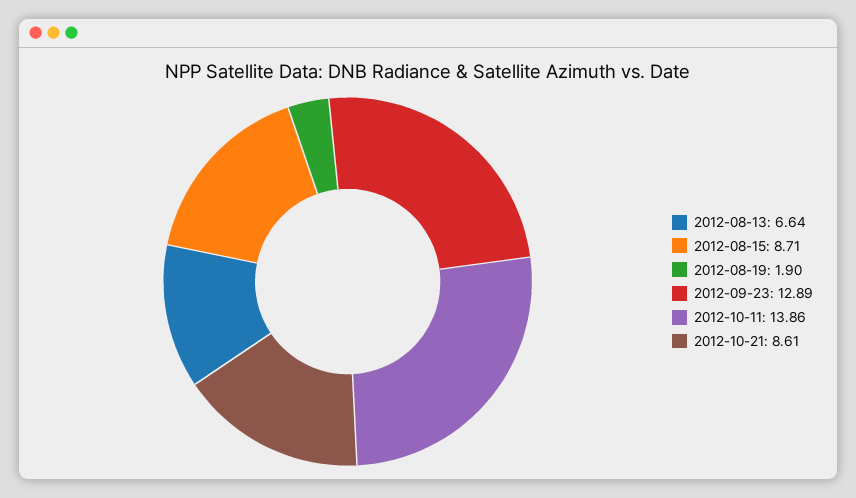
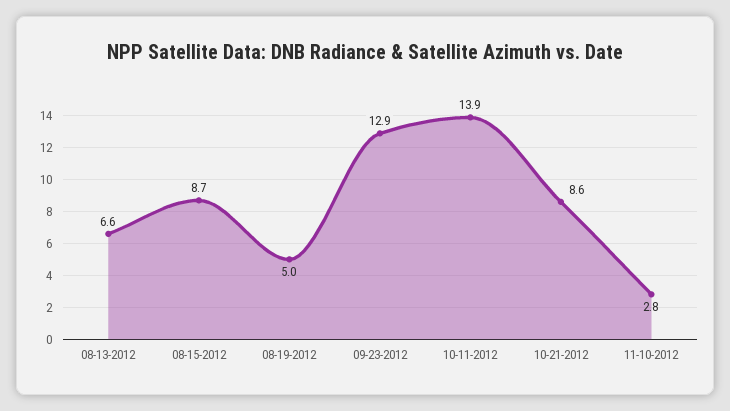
2012-08-19: 1.9 -> 5
11-10-2012: none -> 2.8

